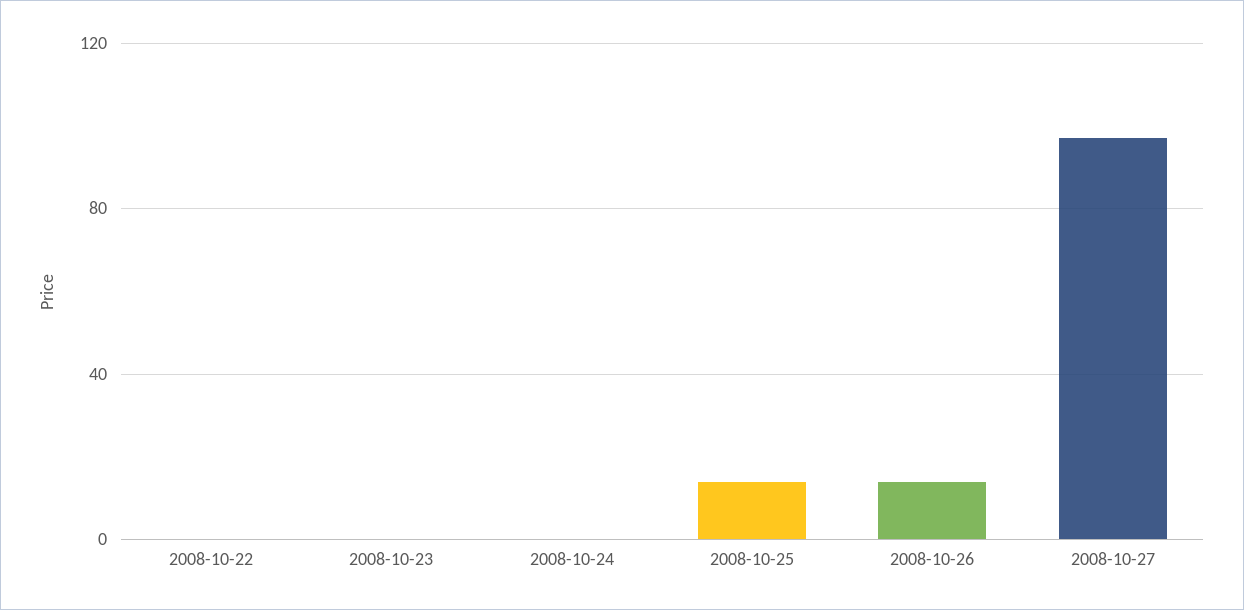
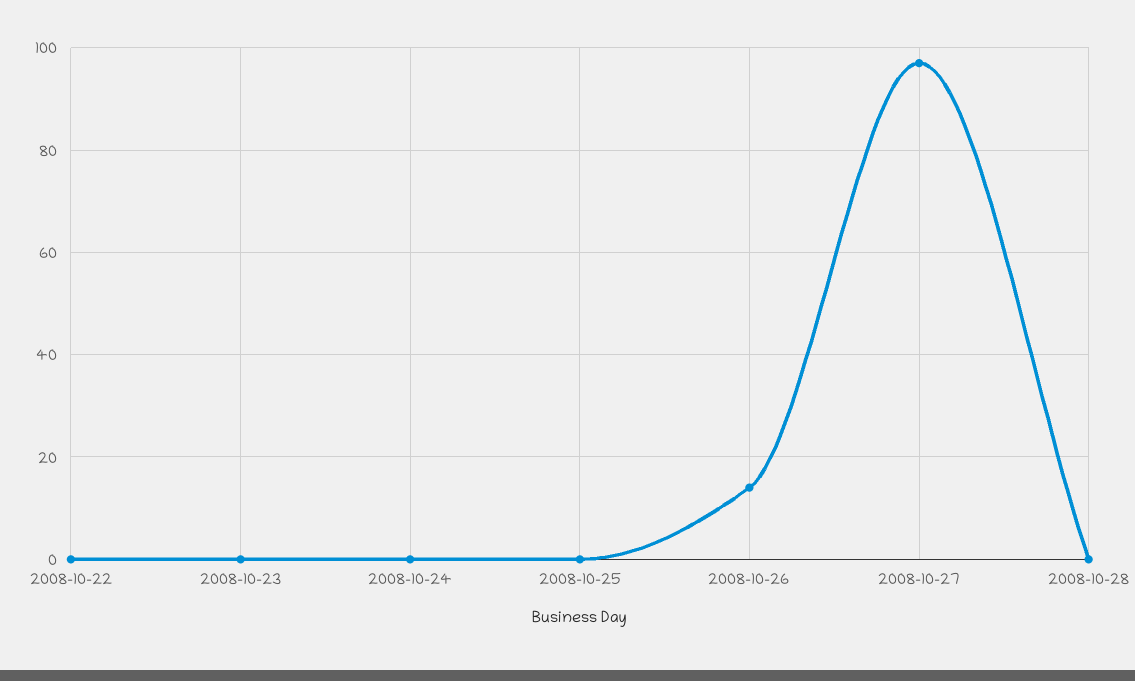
2008-10-25: 15 -> 0
2008-10-28: none -> 0

